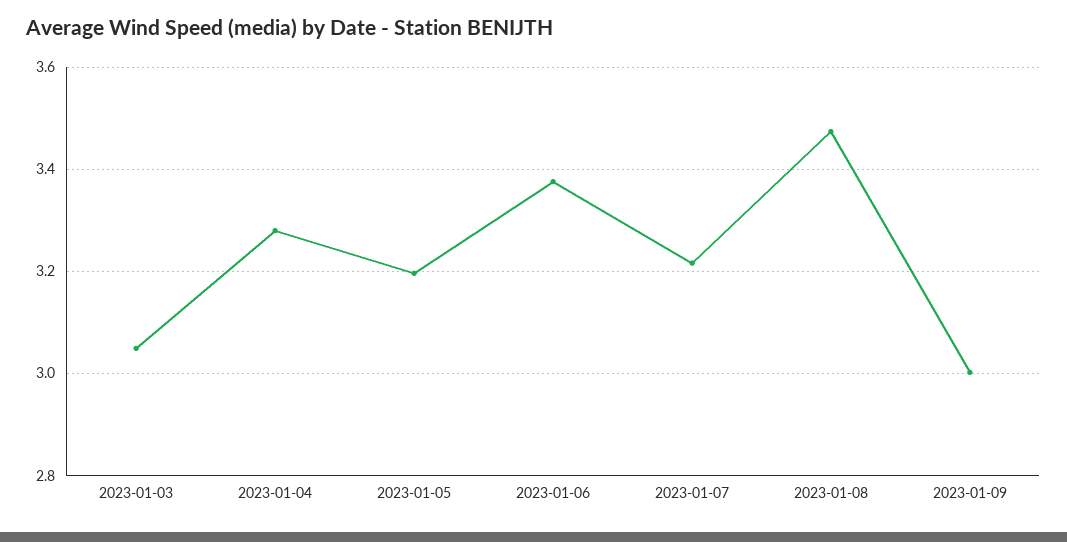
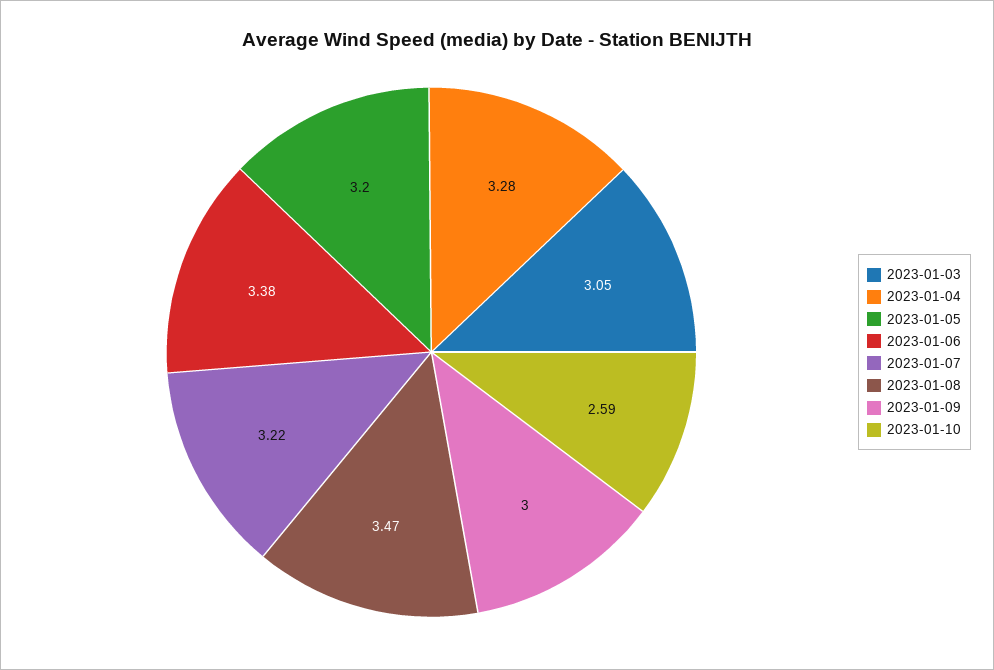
2023-01-10: none -> 2.59

